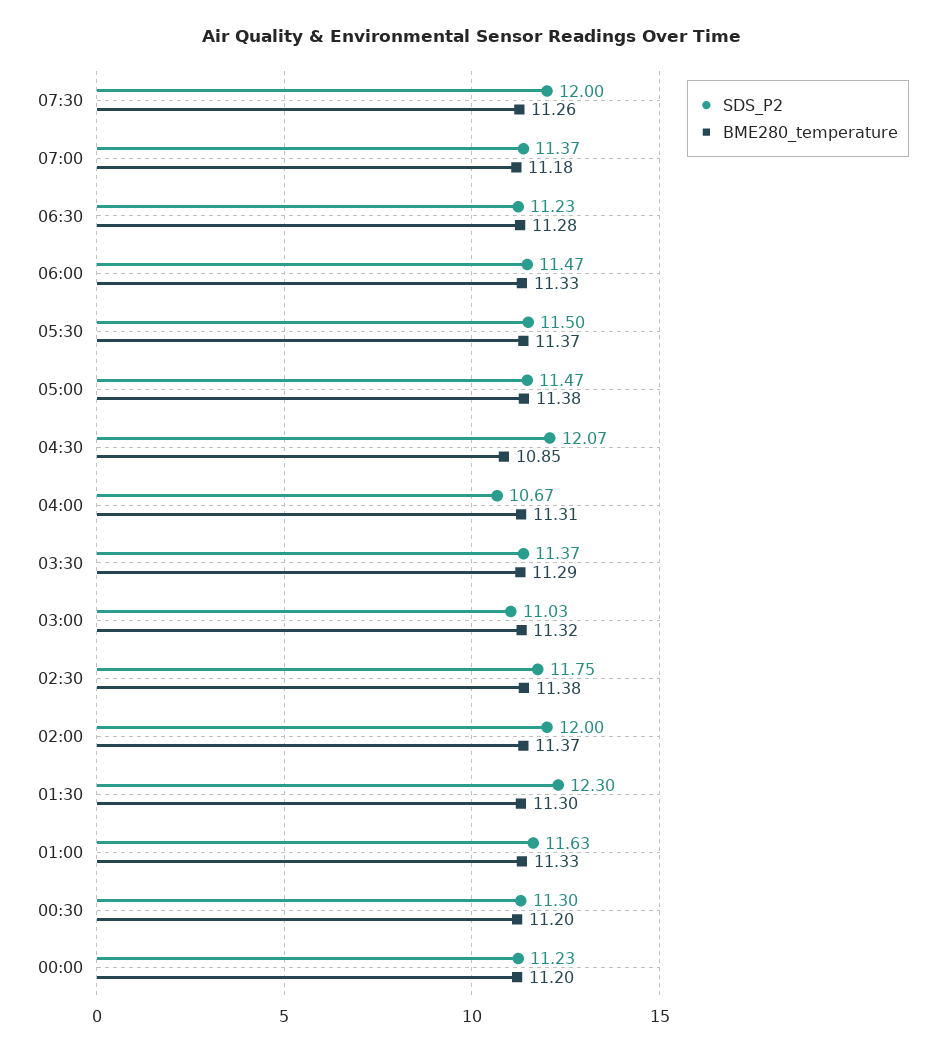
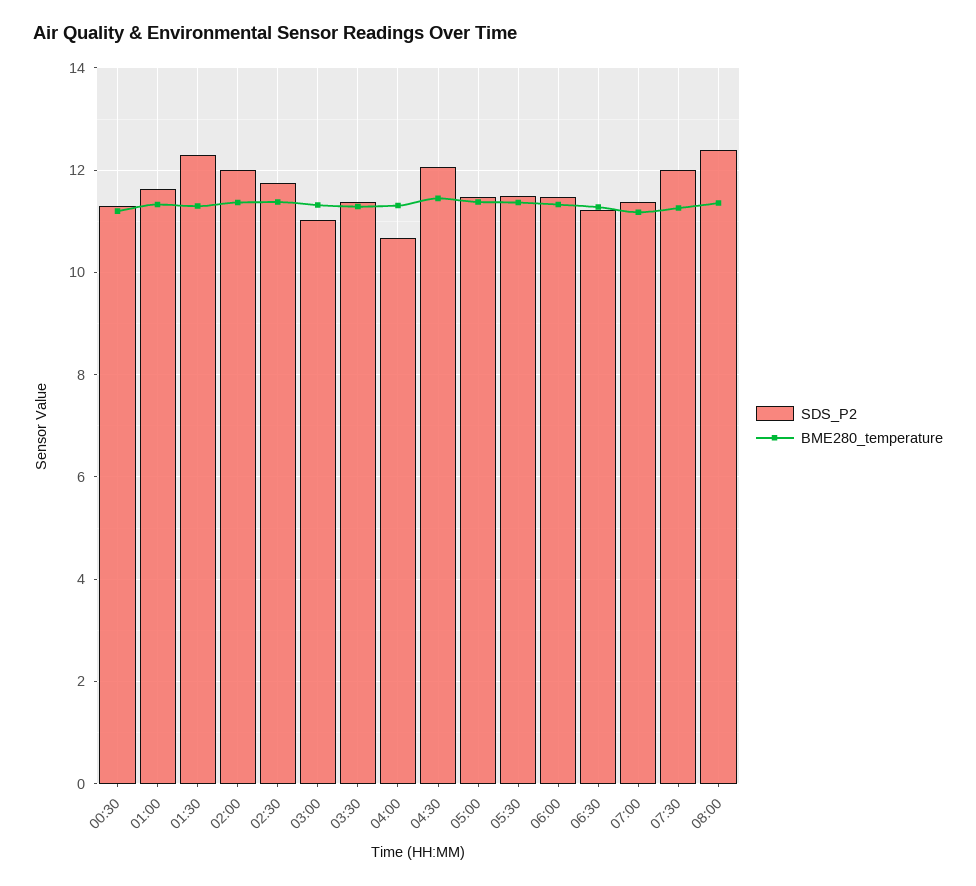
BME280_temperature, 04:30: 10.85 -> 11.4
SDS_P2, 00:00: 11.23 -> none
BME280_temperature, 00:00: 11.2 -> none
SDS_P2, 08:00: none -> 12.4
BME280_temperature, 08:00: none -> 11.4

